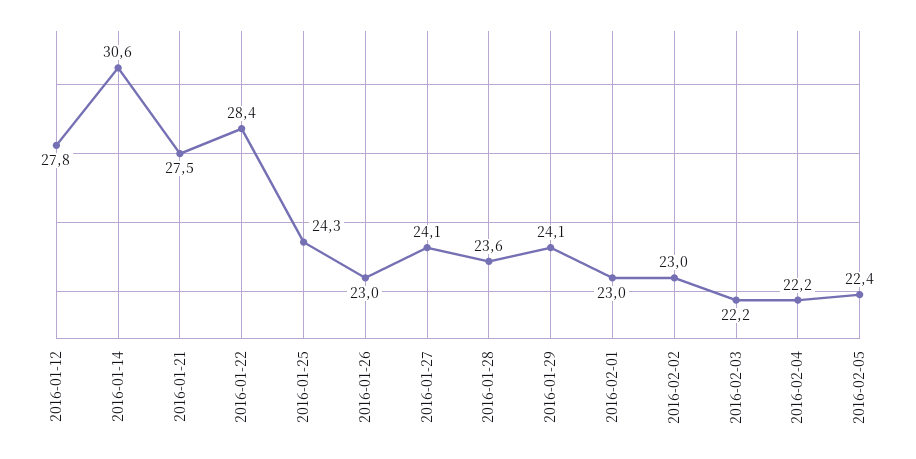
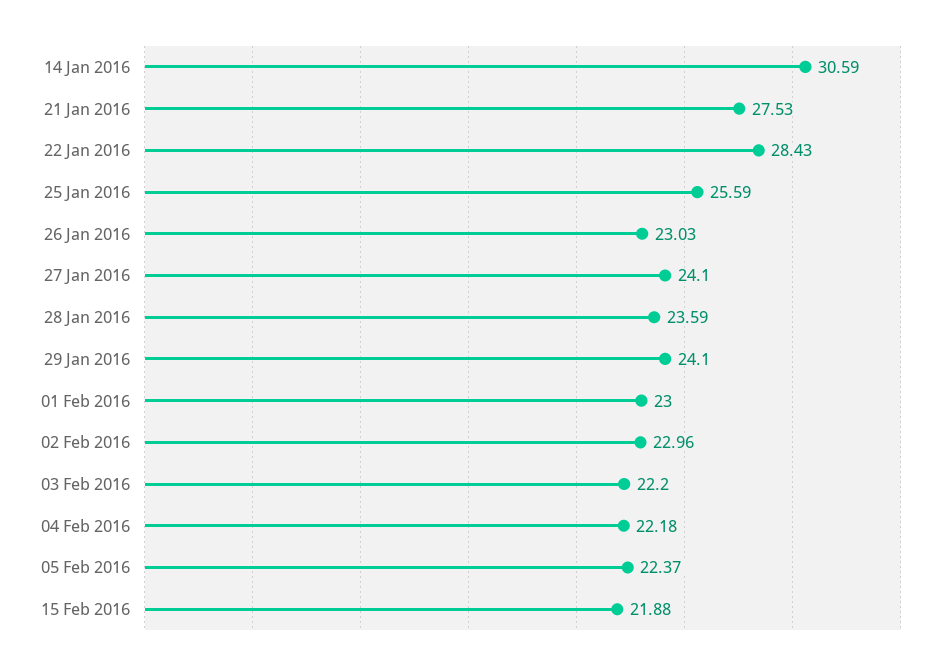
2016-01-12: 27.8 -> none
2016-01-25: 24.3 -> 25.59
15 Feb 2016: none -> 21.88

